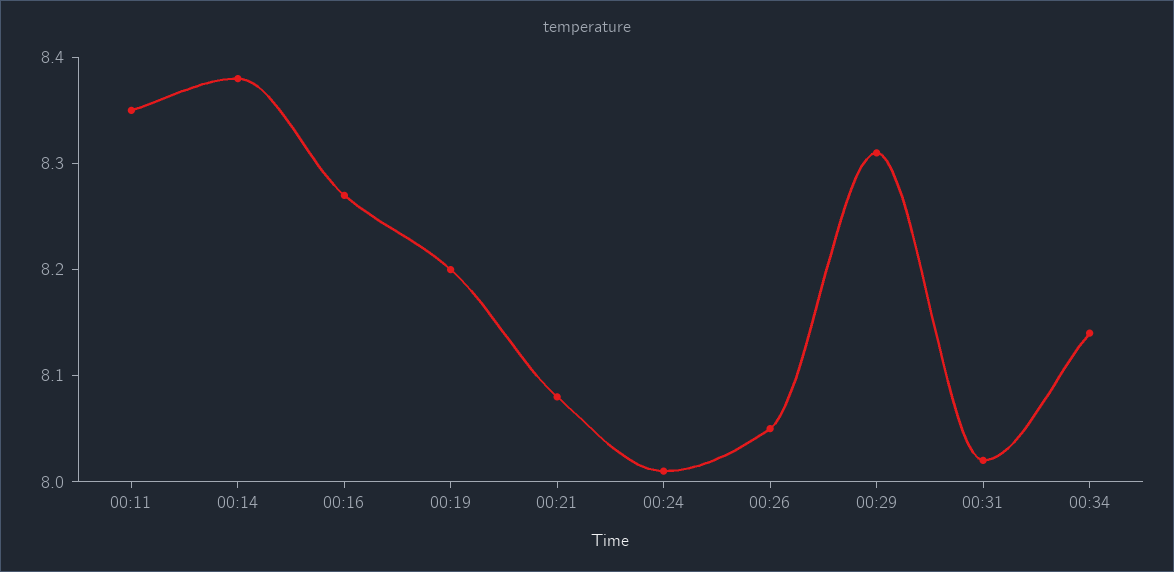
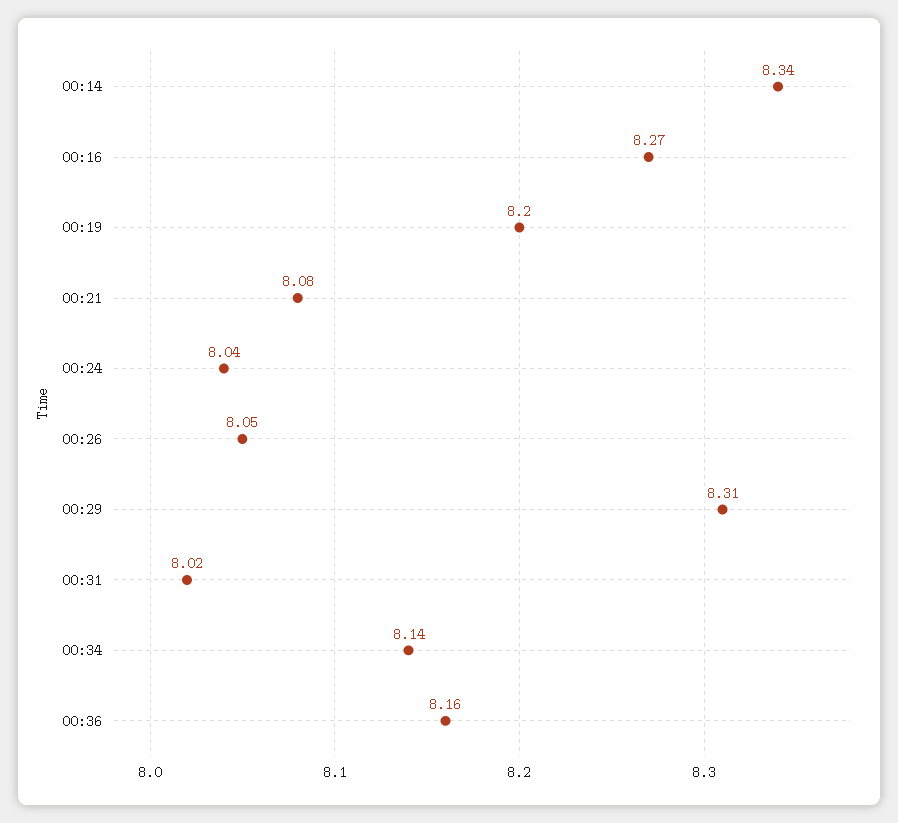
00:11: 8.35 -> none
00:14: 8.38 -> 8.34
00:24: 8.01 -> 8.04
00:36: none -> 8.16

